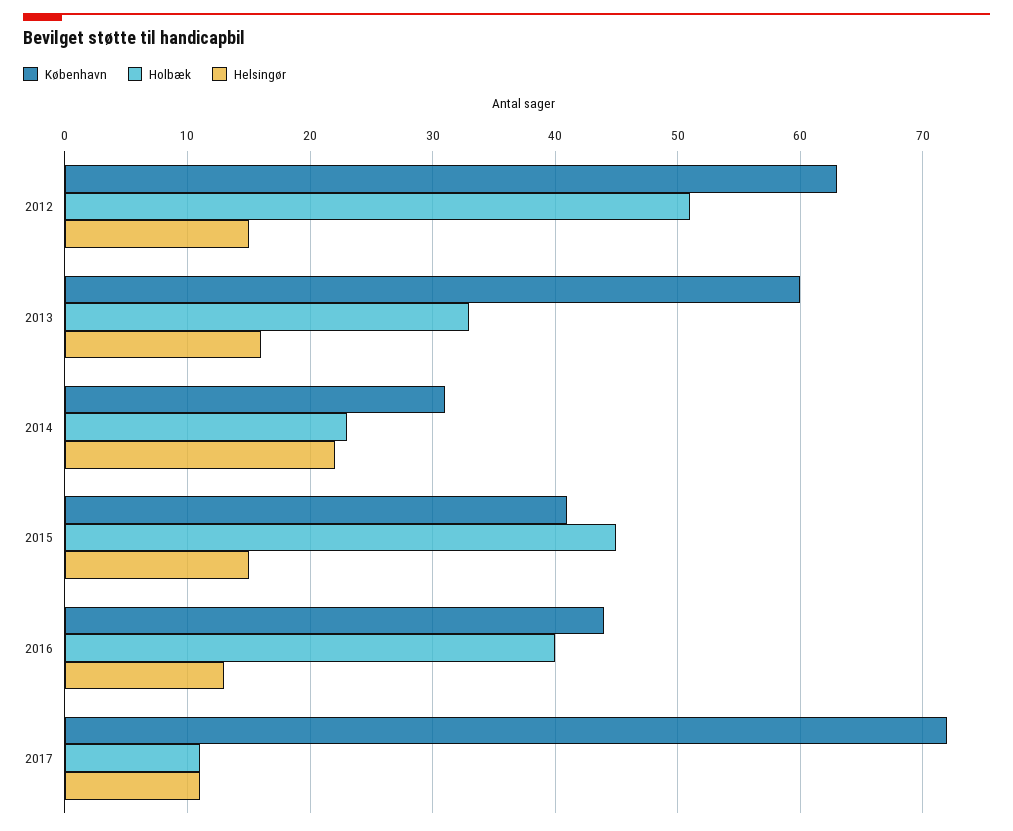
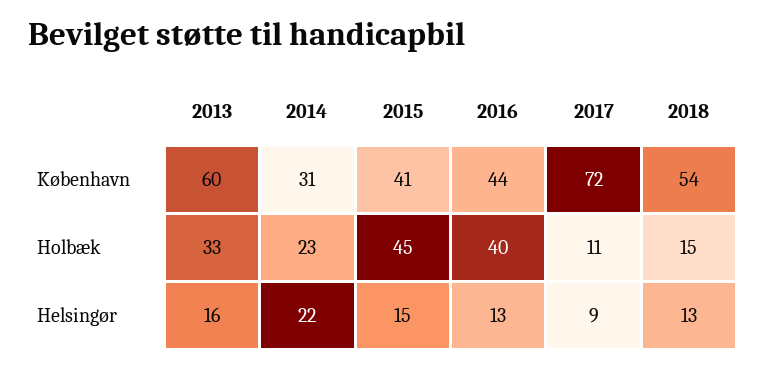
København, 2012: 63 -> none
Holbæk, 2012: 51 -> none
Helsingør, 2012: 15 -> none
Helsingør, 2017: 11 -> 9
København, 2018: none -> 54
Holbæk, 2018: none -> 15
Helsingør, 2018: none -> 13

